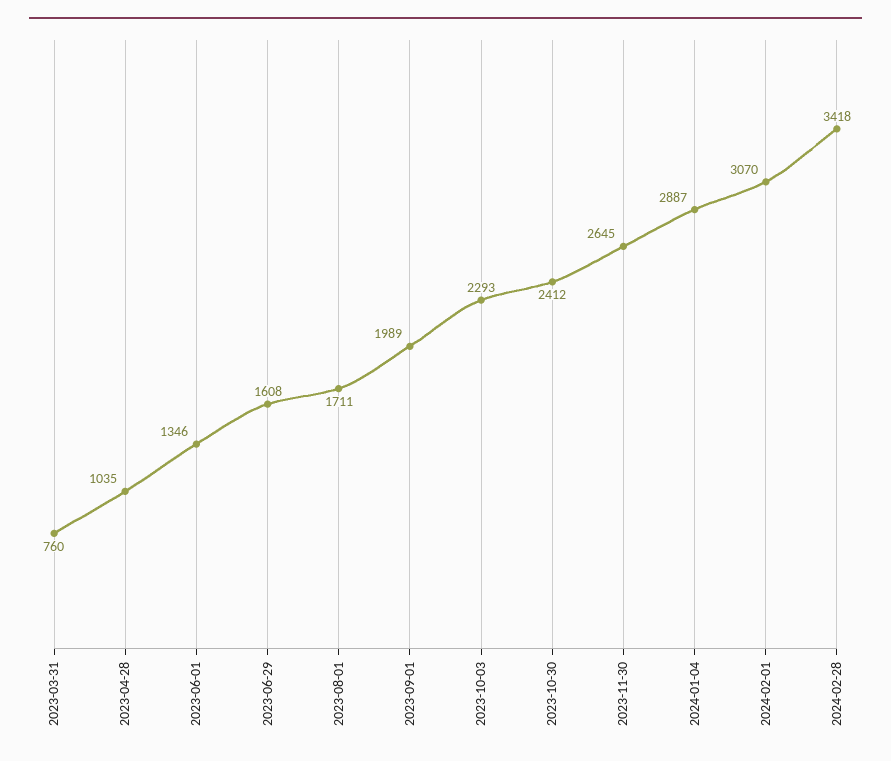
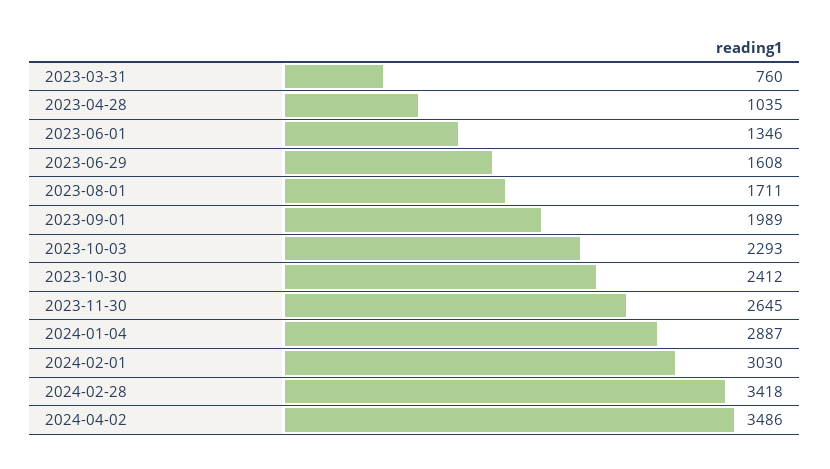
2024-02-01: 3070 -> 3030
2024-04-02: none -> 3486

